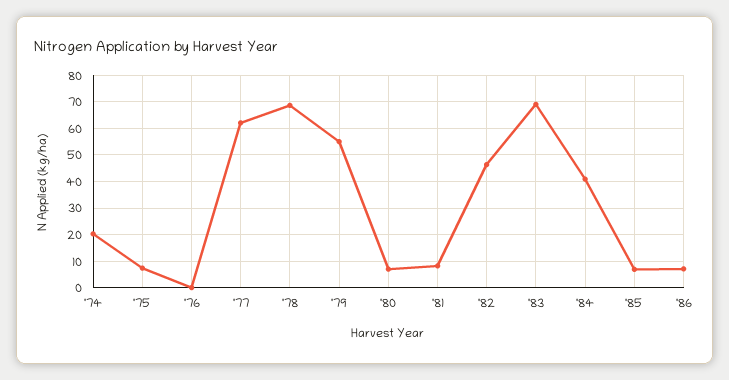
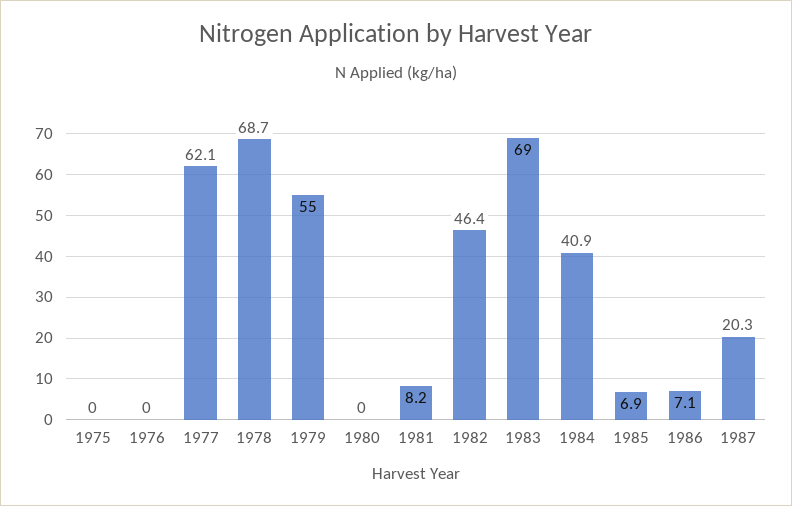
'74: 20 -> none
'75: 7.5 -> 0
'80: 7.5 -> 0
1987: none -> 20.3

